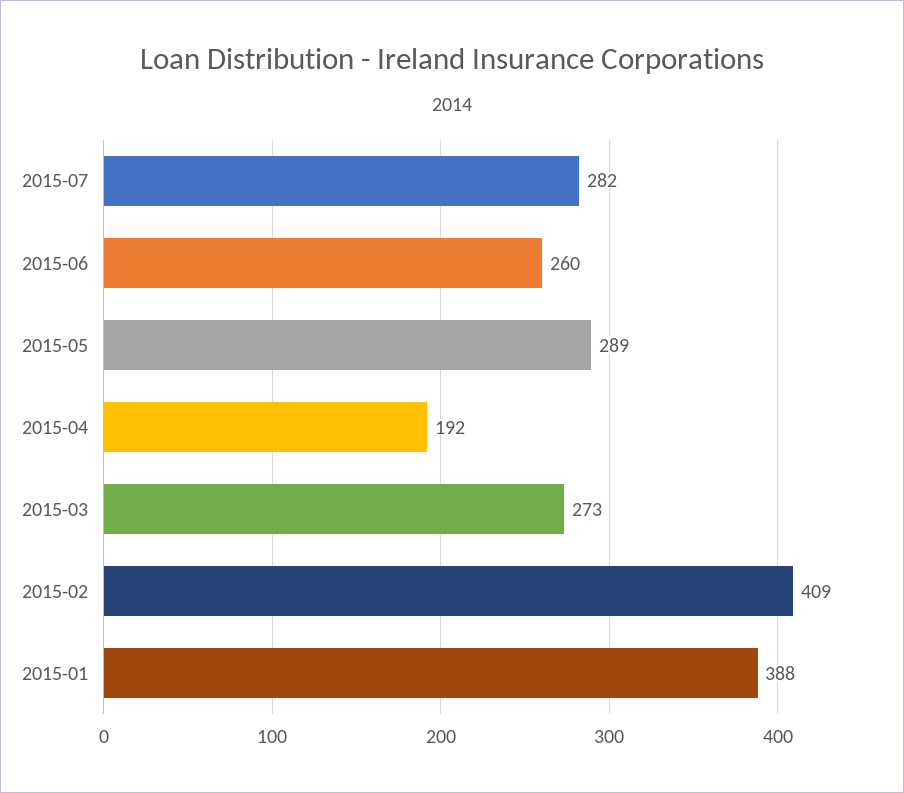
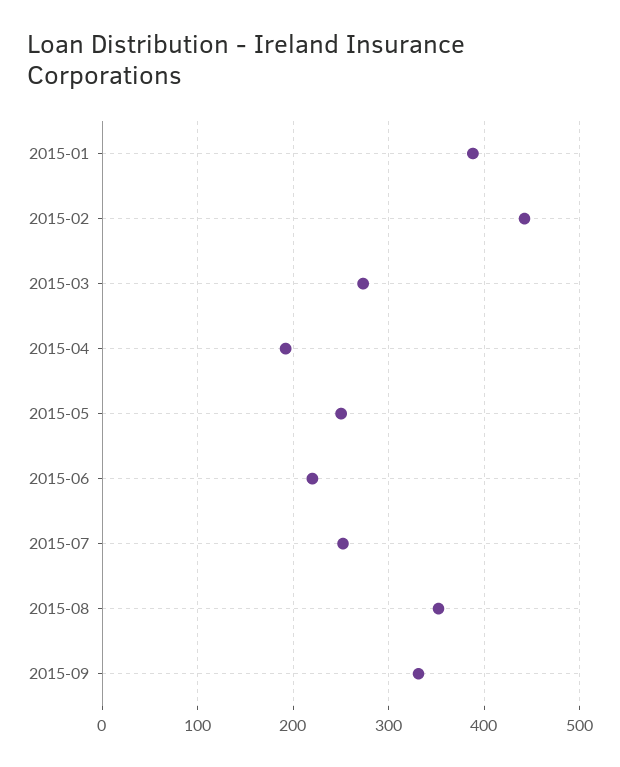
2015-07: 282 -> 250
2015-06: 260 -> 220
2015-05: 289 -> 250
2015-02: 409 -> 440
2015-08: none -> 350
2015-09: none -> 330

